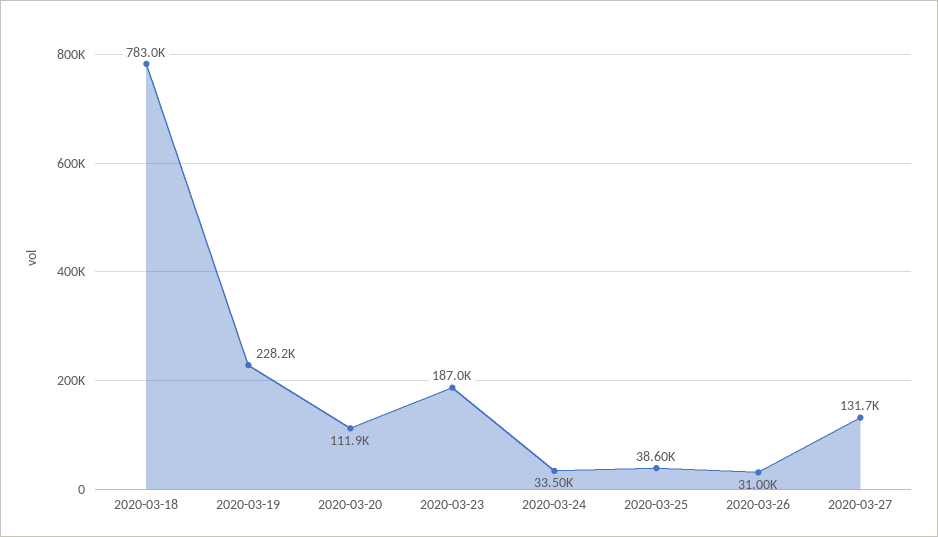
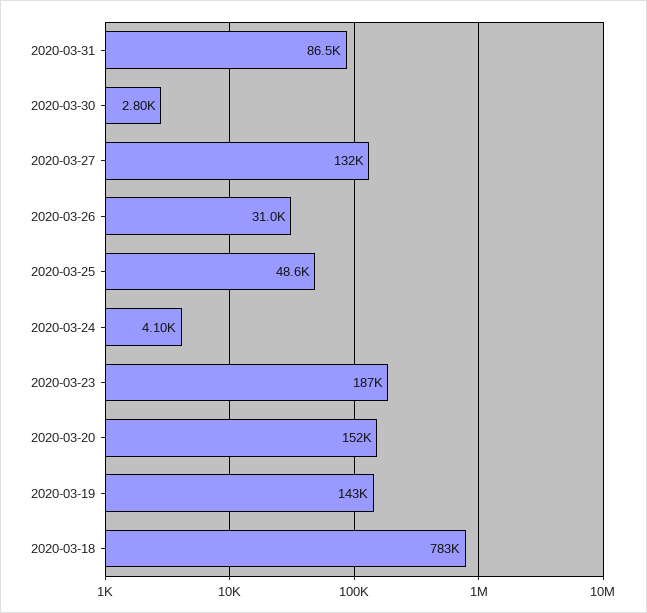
2020-03-19: 228200 -> 143000
2020-03-20: 111900 -> 152000
2020-03-24: 33500 -> 4100
2020-03-25: 38600 -> 48600
2020-03-31: none -> 86500
2020-03-30: none -> 2800

